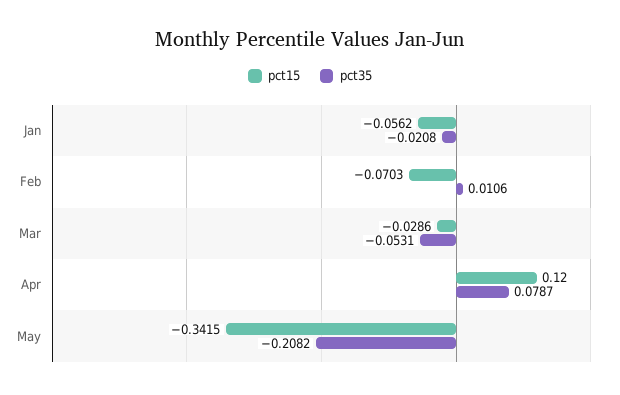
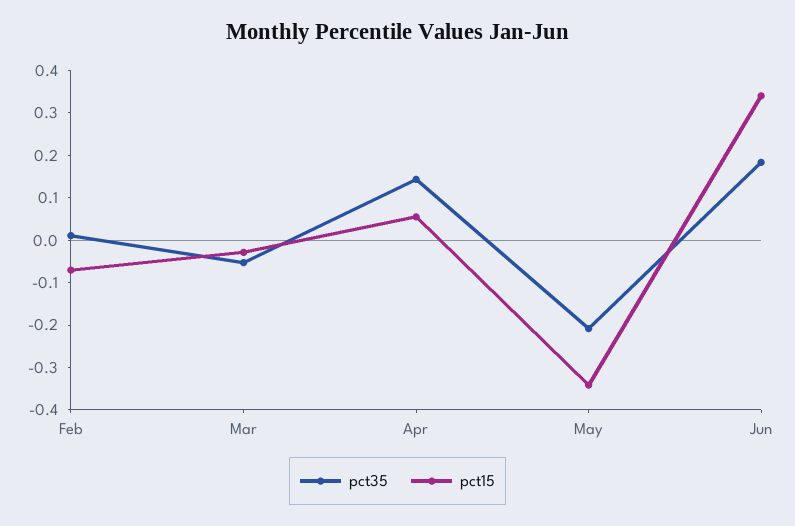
pct15, Jan: -0.0562 -> none
pct35, Jan: -0.0208 -> none
pct15, Apr: 0.12 -> 0.06
pct35, Apr: 0.0787 -> 0.14
pct35, Jun: none -> 0.18
pct15, Jun: none -> 0.34

